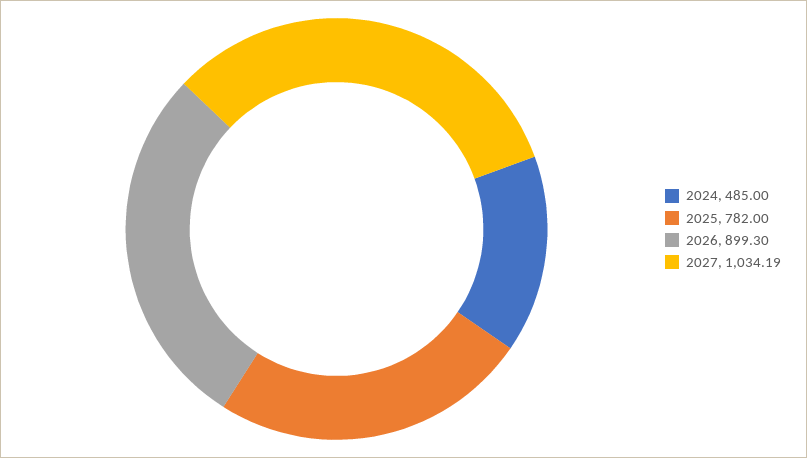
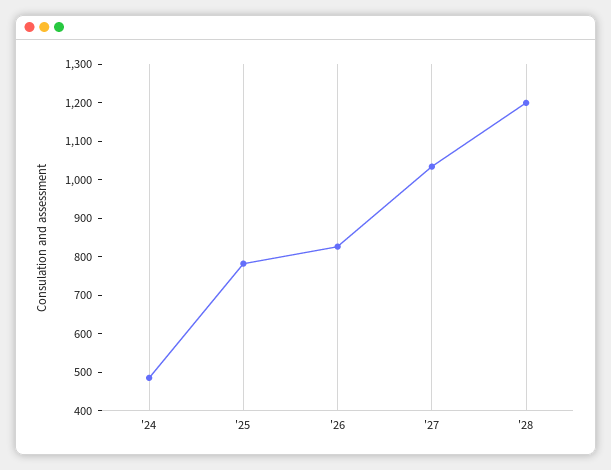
2026: 899.3 -> 825
'28: none -> 1200

